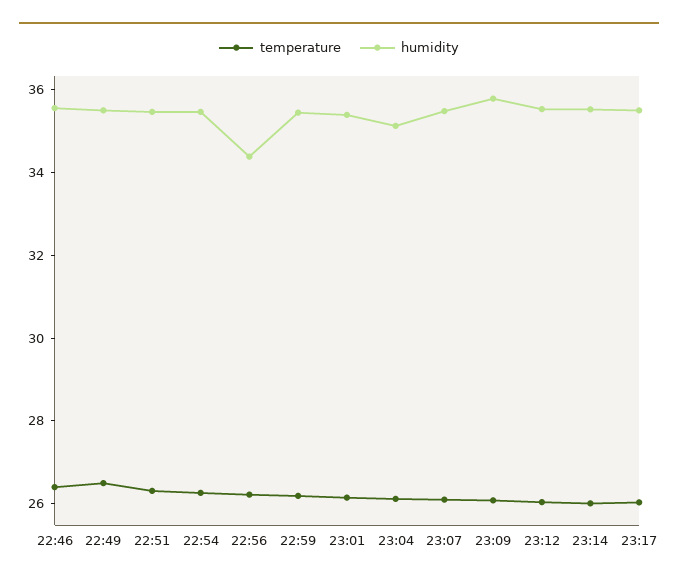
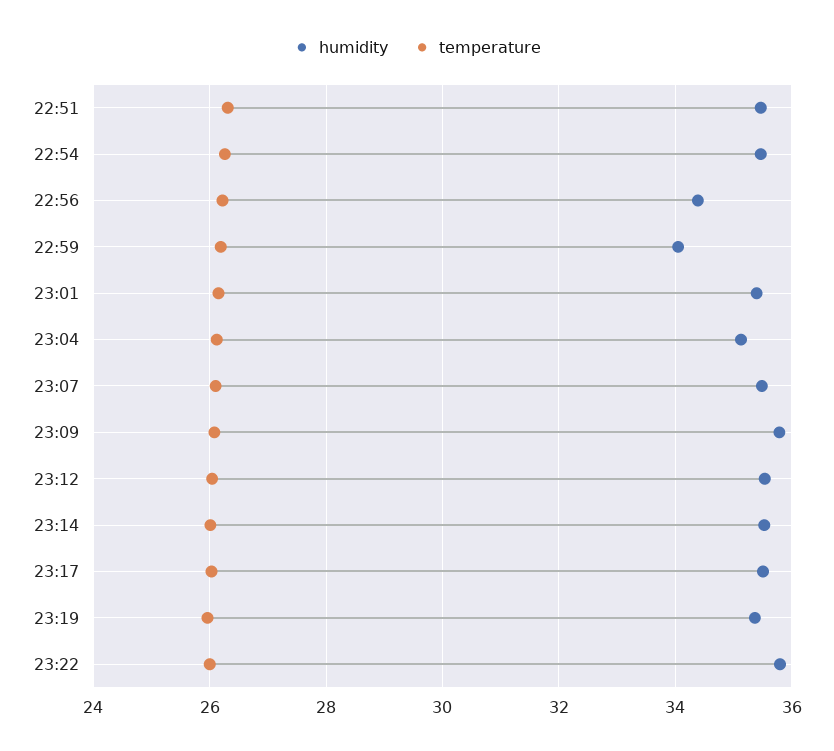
temperature, 22:46: 26.5 -> none
humidity, 22:46: 35.5 -> none
temperature, 22:49: 26.5 -> none
humidity, 22:49: 35.5 -> none
humidity, 22:59: 35.5 -> 34
humidity, 23:19: none -> 35.4
temperature, 23:19: none -> 26
humidity, 23:22: none -> 35.8
temperature, 23:22: none -> 26

